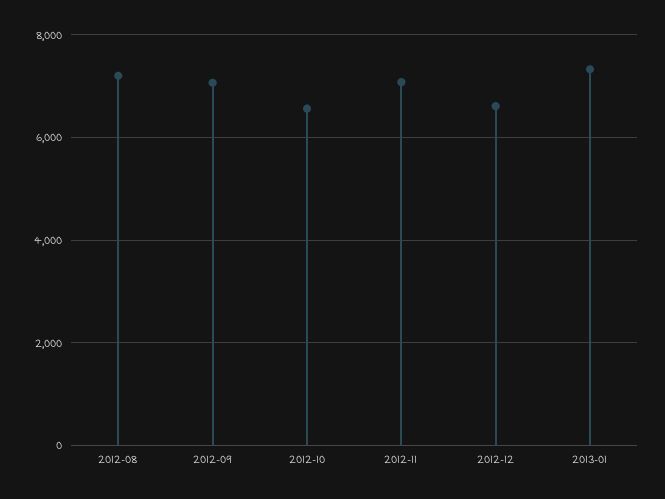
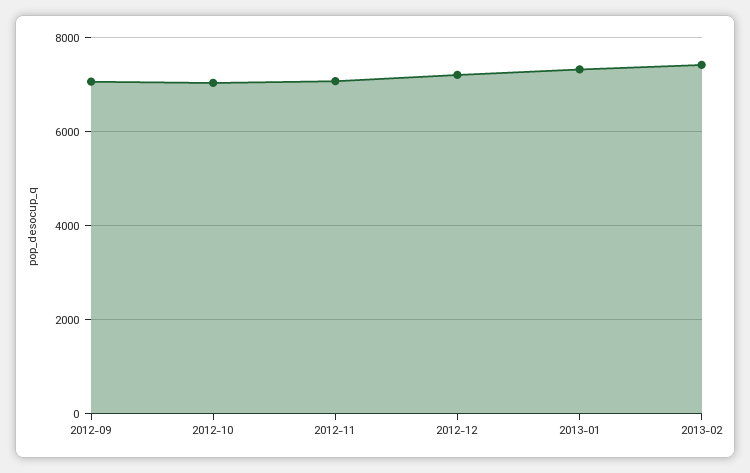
2012-08: 7200 -> none
2012-10: 6600 -> 7000
2012-12: 6600 -> 7200
2013-02: none -> 7400

